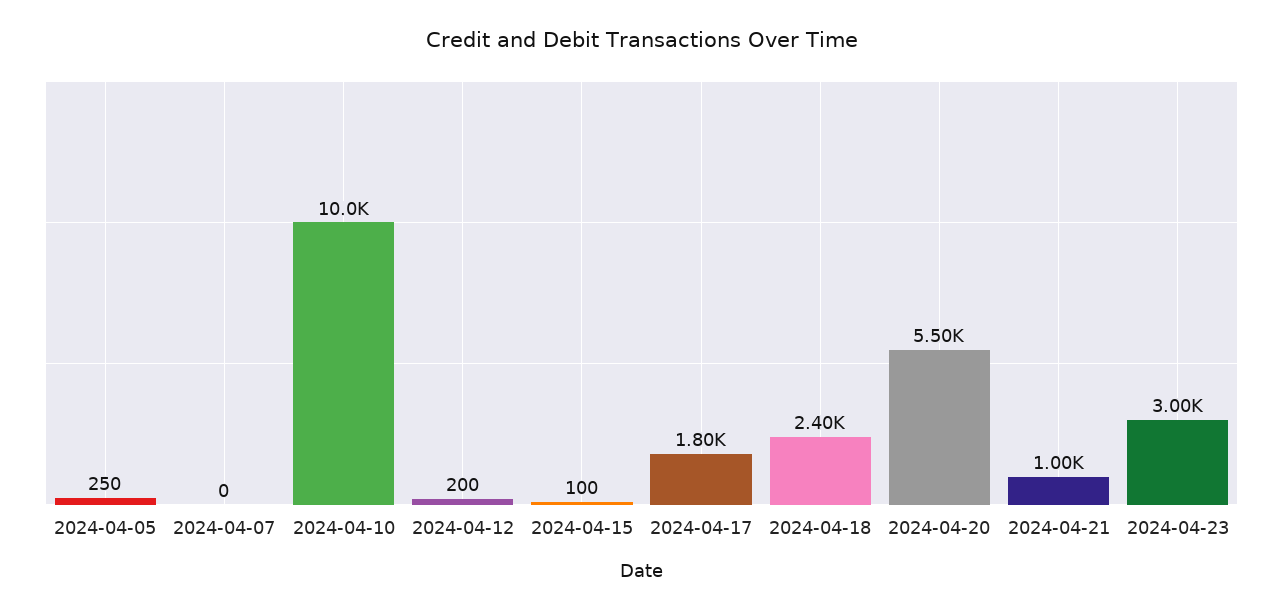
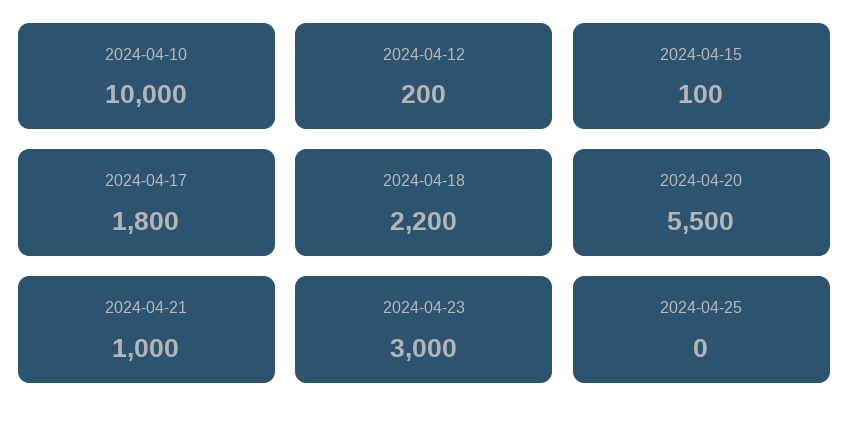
2024-04-05: 250 -> none
2024-04-07: 0 -> none
2024-04-18: 2400 -> 2200
2024-04-25: none -> 0

